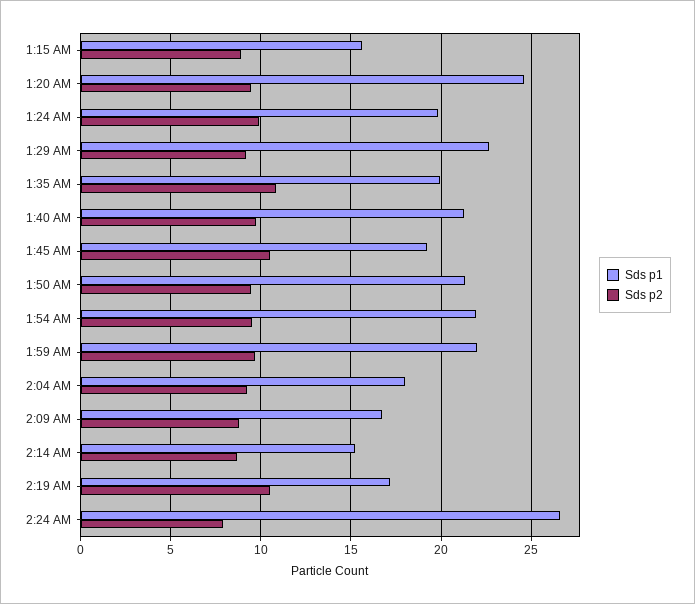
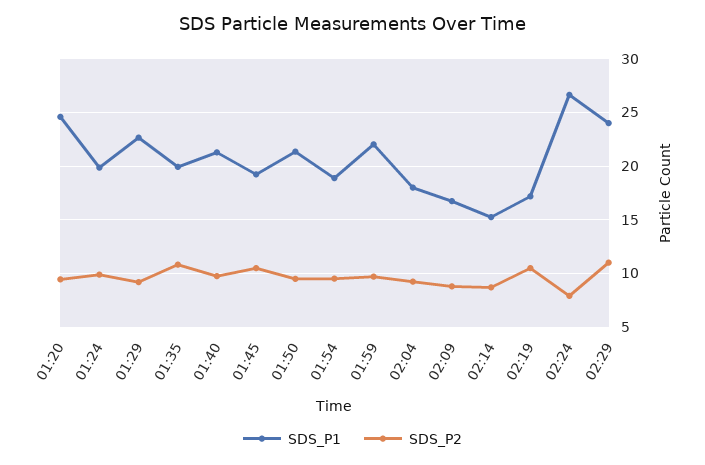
Sds p1, 1:15 AM: 15.5 -> none
Sds p2, 1:15 AM: 9 -> none
Sds p1, 1:54 AM: 22 -> 19
Sds p1, 02:29: none -> 24
Sds p2, 02:29: none -> 11

